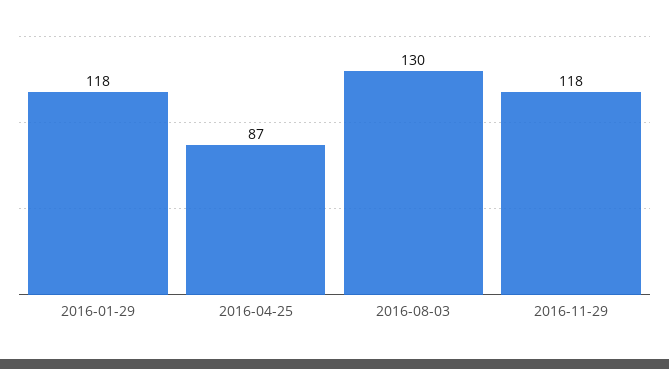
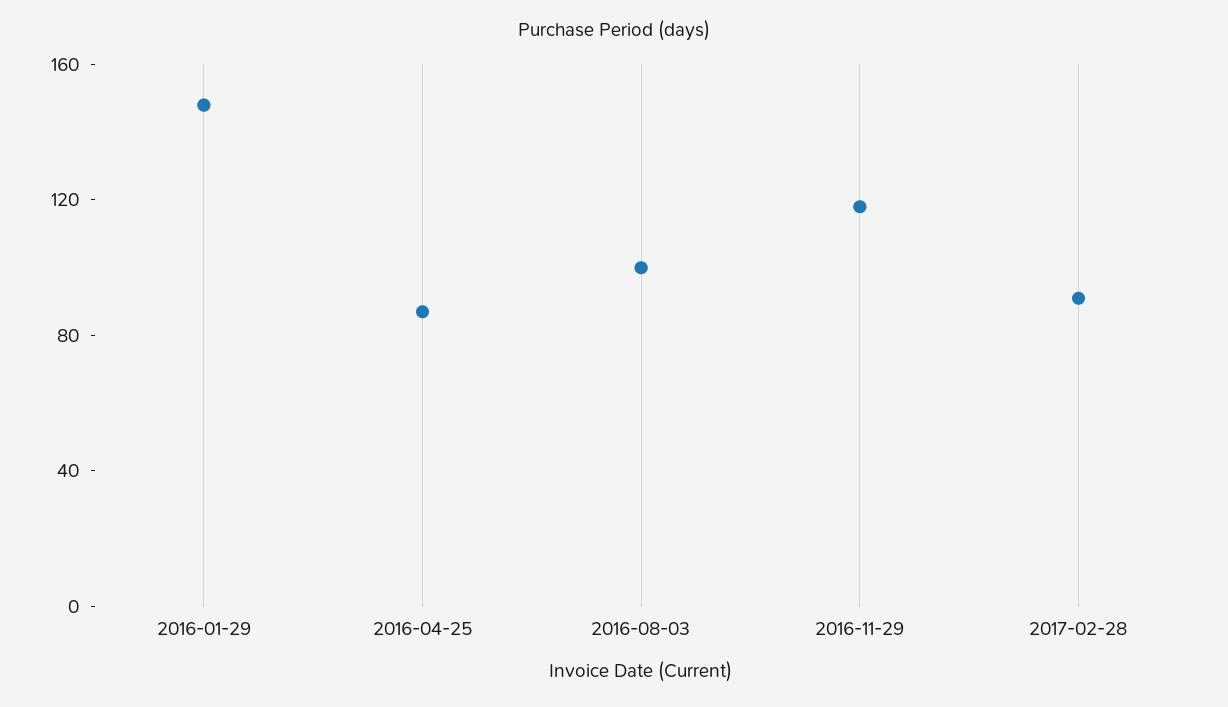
2016-01-29: 118 -> 150
2016-08-03: 130 -> 100
2017-02-28: none -> 90

